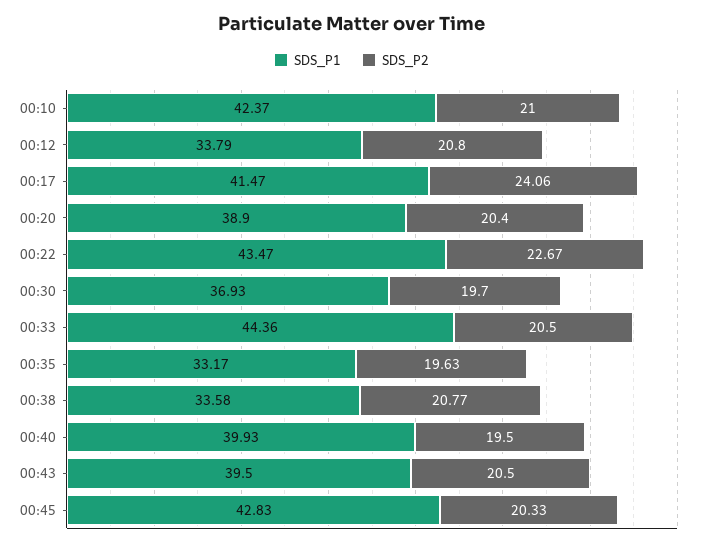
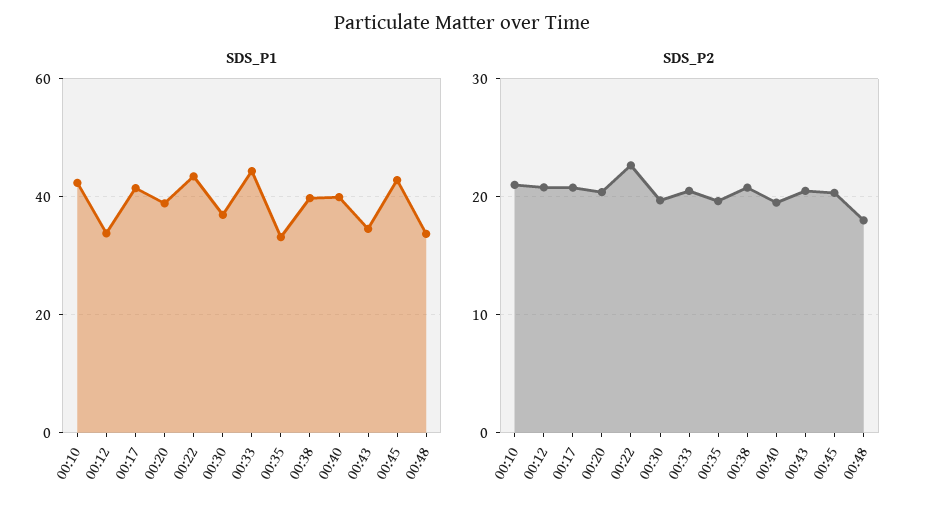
SDS_P2, 00:17: 24.06 -> 21
SDS_P1, 00:38: 33.58 -> 40
SDS_P1, 00:43: 39.5 -> 34
SDS_P1, 00:48: none -> 34
SDS_P2, 00:48: none -> 18

